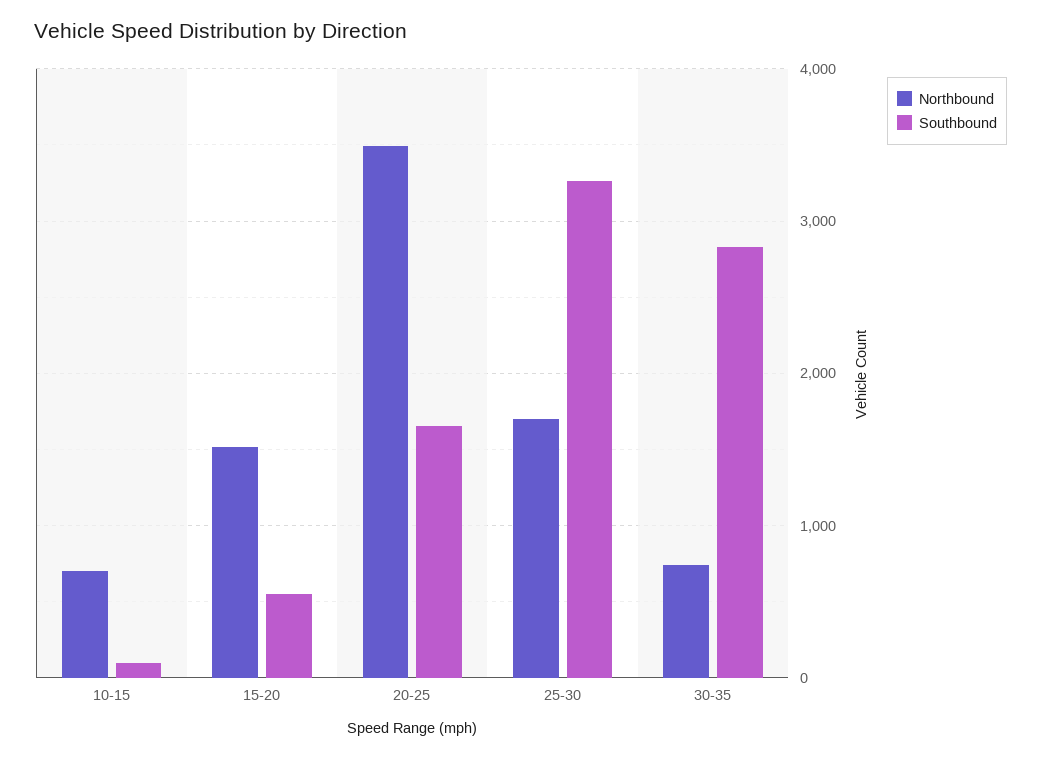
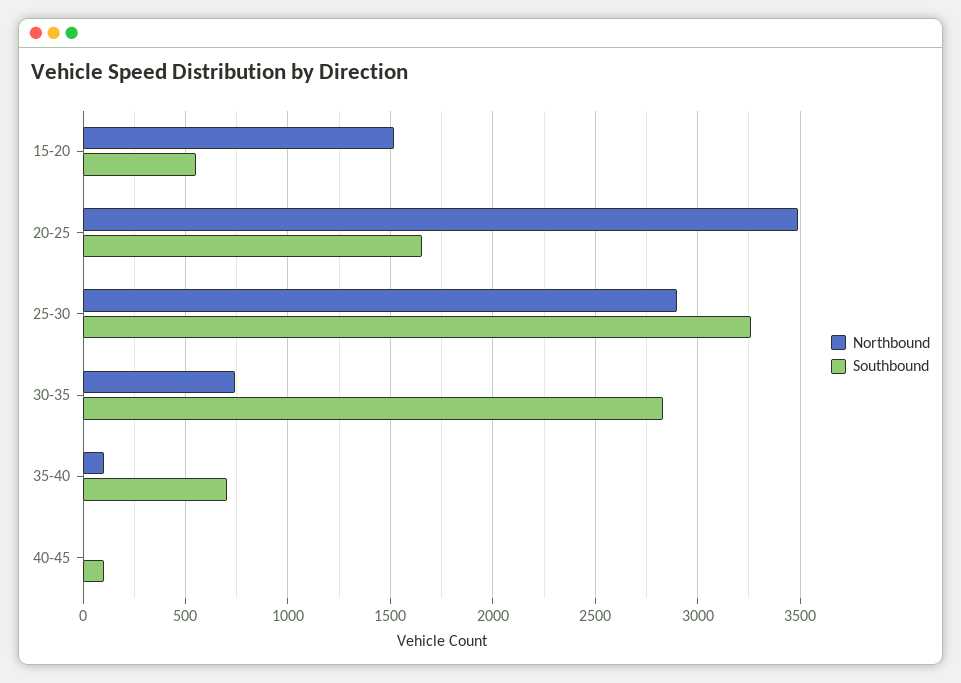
Northbound, 10-15: 700 -> none
Southbound, 10-15: 100 -> none
Northbound, 25-30: 1700 -> 2900
Northbound, 35-40: none -> 100
Southbound, 35-40: none -> 700
Northbound, 40-45: none -> 0
Southbound, 40-45: none -> 100

